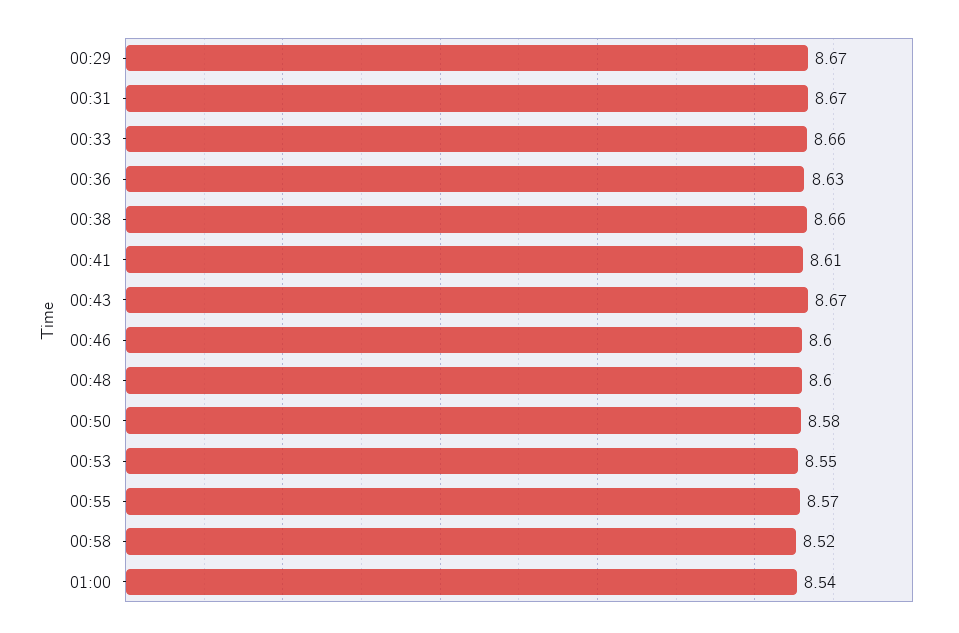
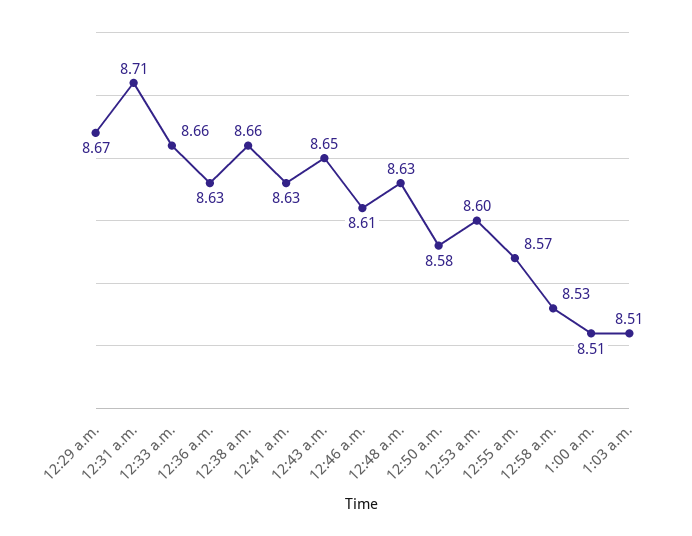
00:31: 8.67 -> 8.71
00:41: 8.61 -> 8.63
00:43: 8.67 -> 8.65
00:46: 8.6 -> 8.61
00:48: 8.6 -> 8.63
00:53: 8.55 -> 8.6
00:58: 8.52 -> 8.53
01:00: 8.54 -> 8.51
1:03 a.m.: none -> 8.51

